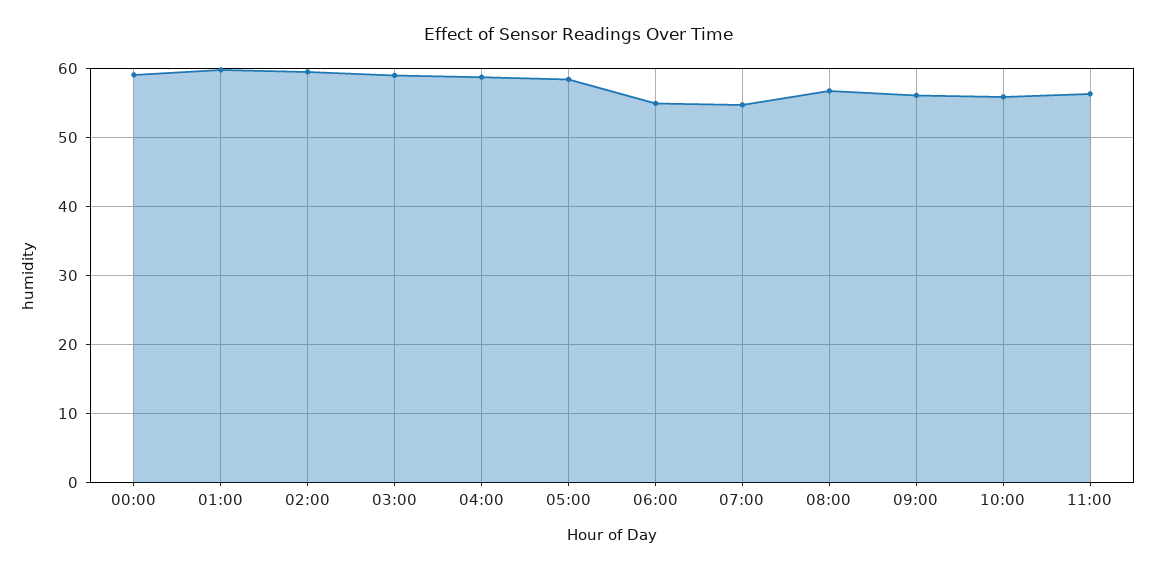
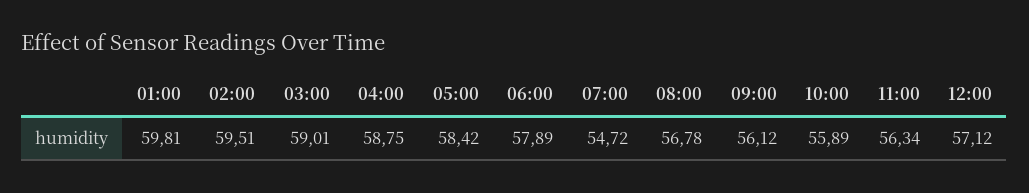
00:00: 59 -> none
06:00: 55 -> 57.89
12:00: none -> 57.12

